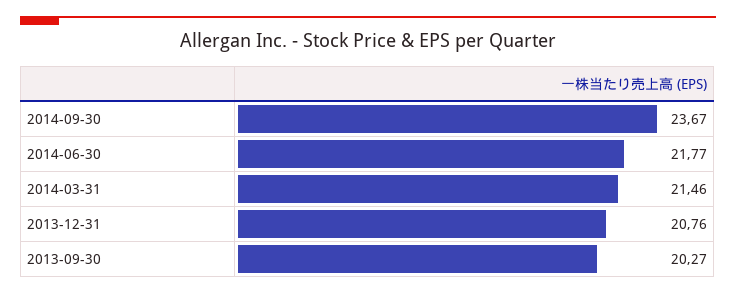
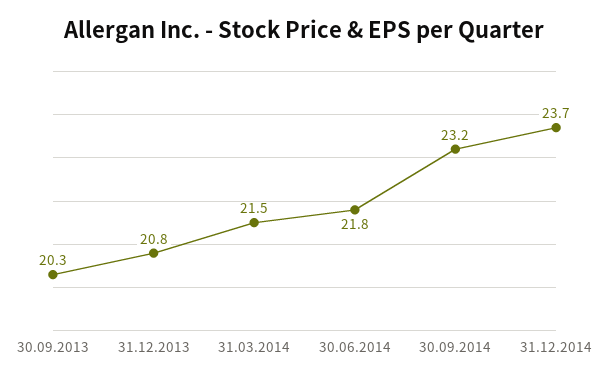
2014-09-30: 23.67 -> 23.2
31.12.2014: none -> 23.7

